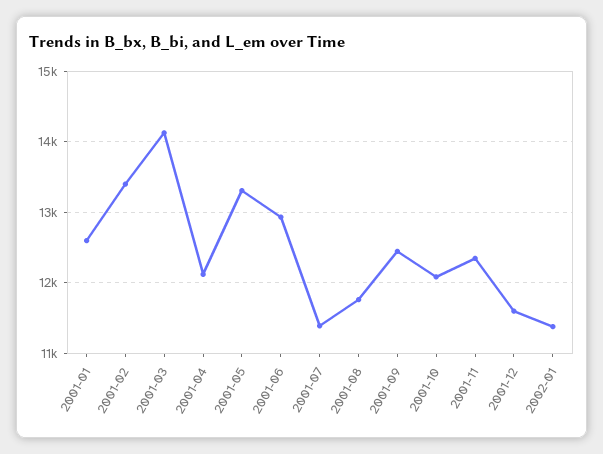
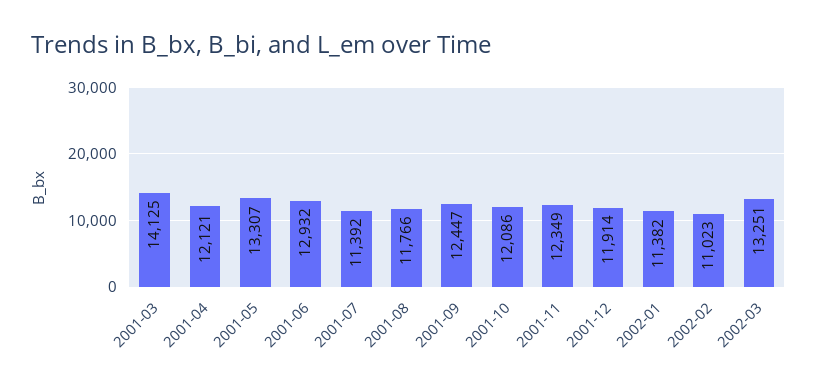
2001-01: 12600 -> none
2001-02: 13400 -> none
2001-12: 11600 -> 11914
2002-02: none -> 11023
2002-03: none -> 13251

